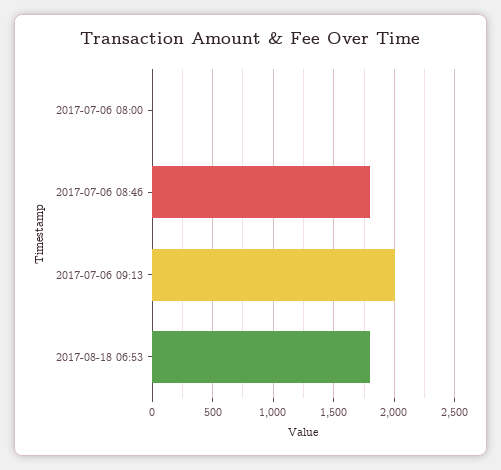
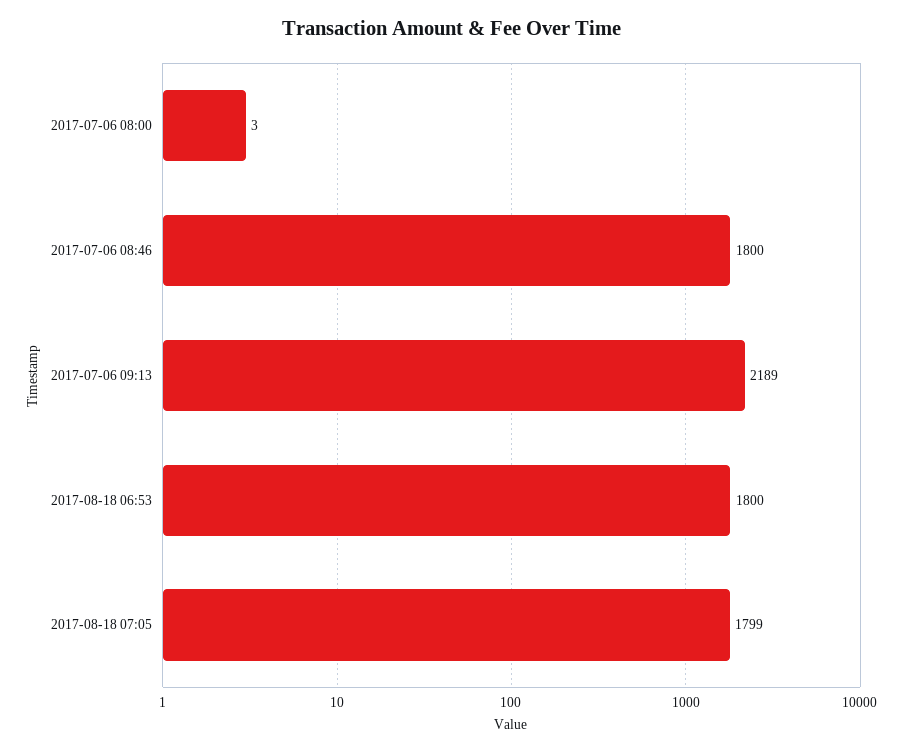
2017-07-06 09:13: 2000 -> 2189
2017-08-18 07:05: none -> 1799

